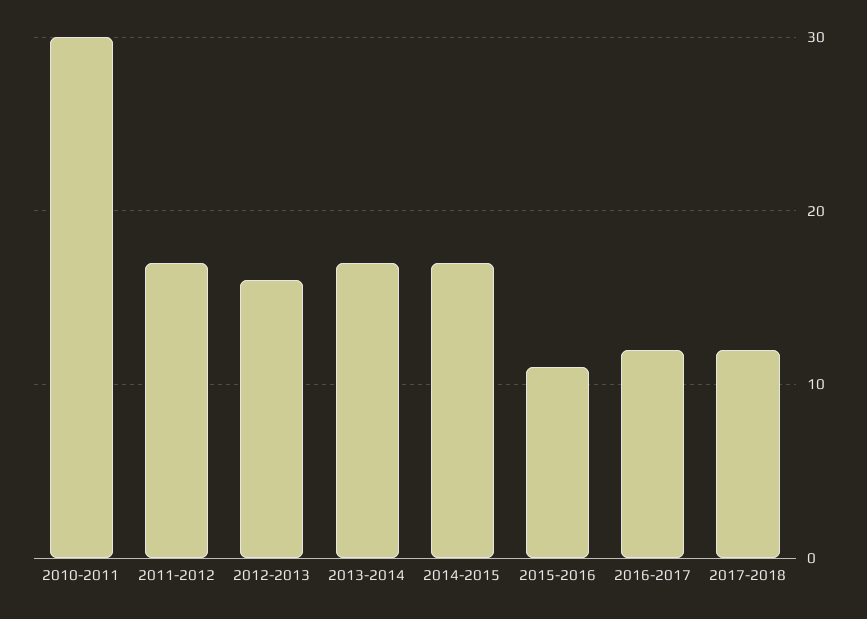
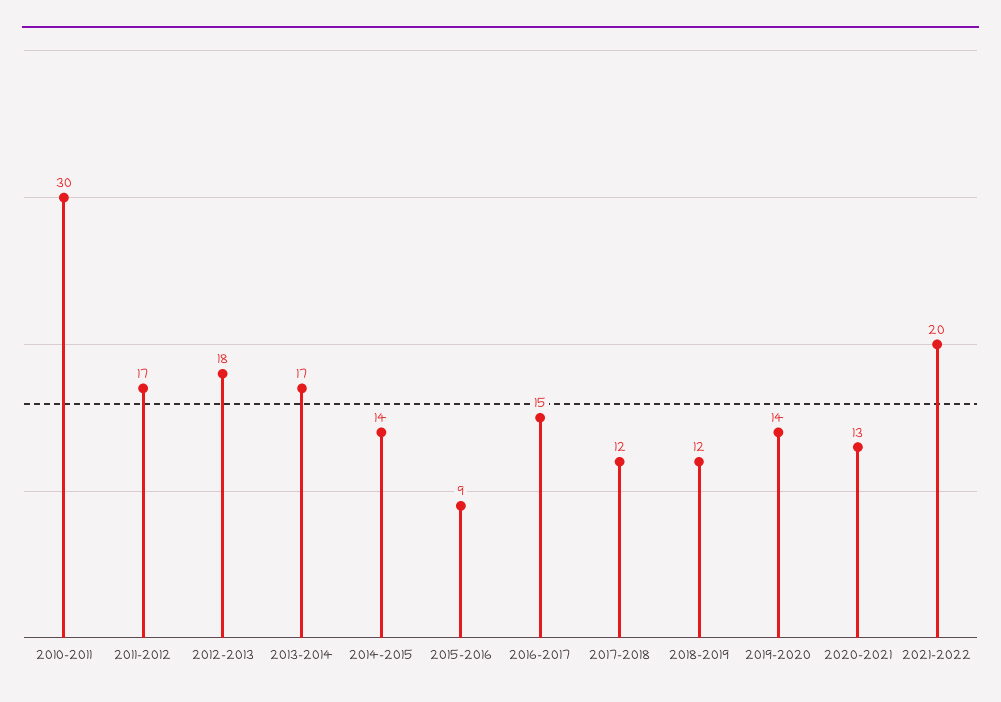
2012-2013: 16 -> 18
2014-2015: 17 -> 14
2015-2016: 11 -> 9
2016-2017: 12 -> 15
2018-2019: none -> 12
2019-2020: none -> 14
2020-2021: none -> 13
2021-2022: none -> 20

